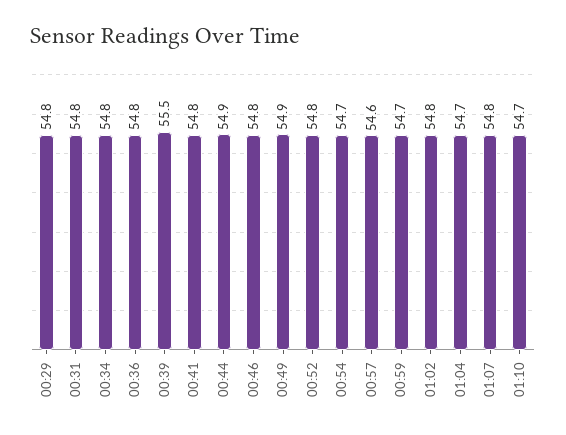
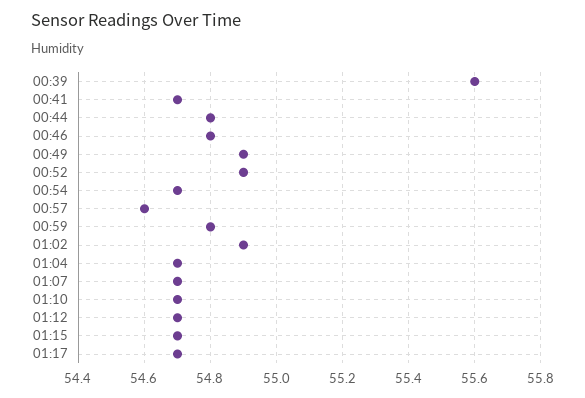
00:29: 54.8 -> none
00:31: 54.8 -> none
00:34: 54.8 -> none
00:36: 54.8 -> none
00:39: 55.5 -> 55.6
00:41: 54.8 -> 54.7
00:44: 54.9 -> 54.8
00:52: 54.8 -> 54.9
00:59: 54.7 -> 54.8
01:02: 54.8 -> 54.9
01:07: 54.8 -> 54.7
01:12: none -> 54.7
01:15: none -> 54.7
01:17: none -> 54.7

